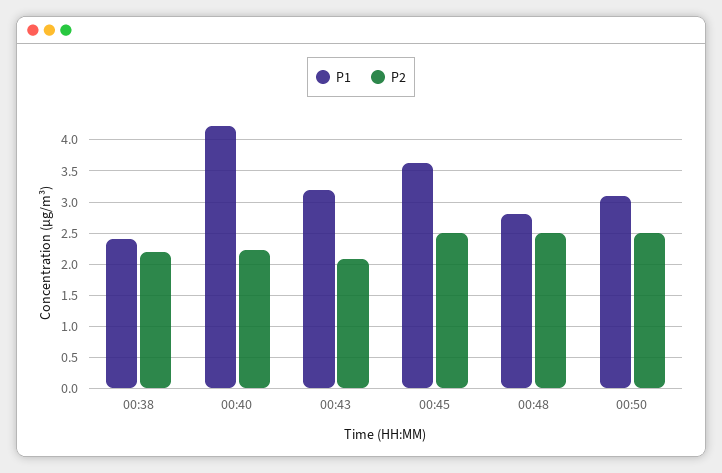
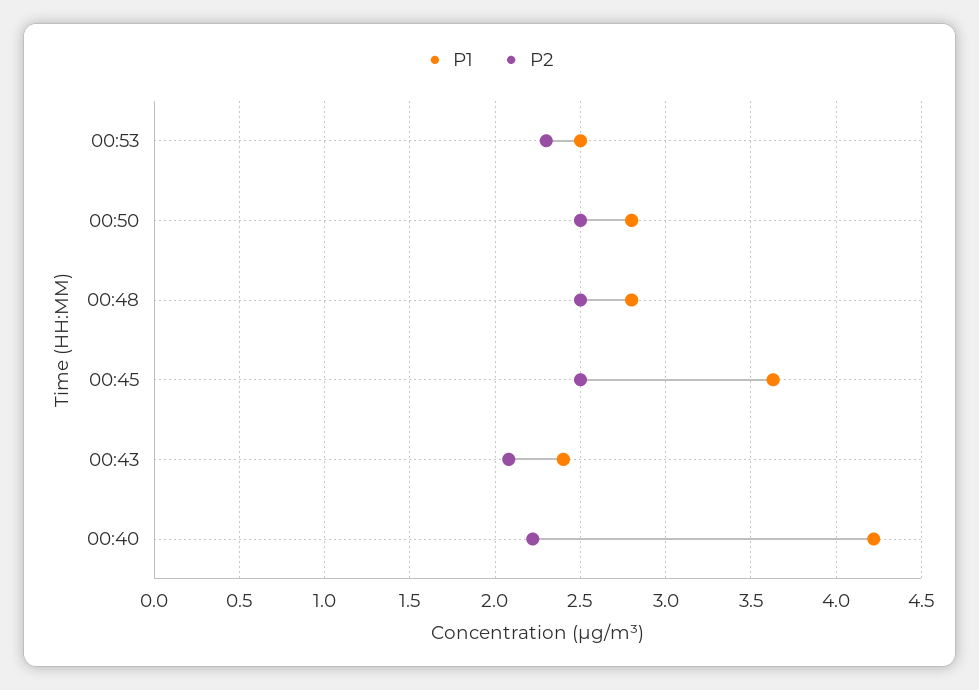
P1, 00:38: 2.4 -> none
P2, 00:38: 2.2 -> none
P1, 00:43: 3.2 -> 2.4
P1, 00:50: 3.1 -> 2.8
P1, 00:53: none -> 2.5
P2, 00:53: none -> 2.3

